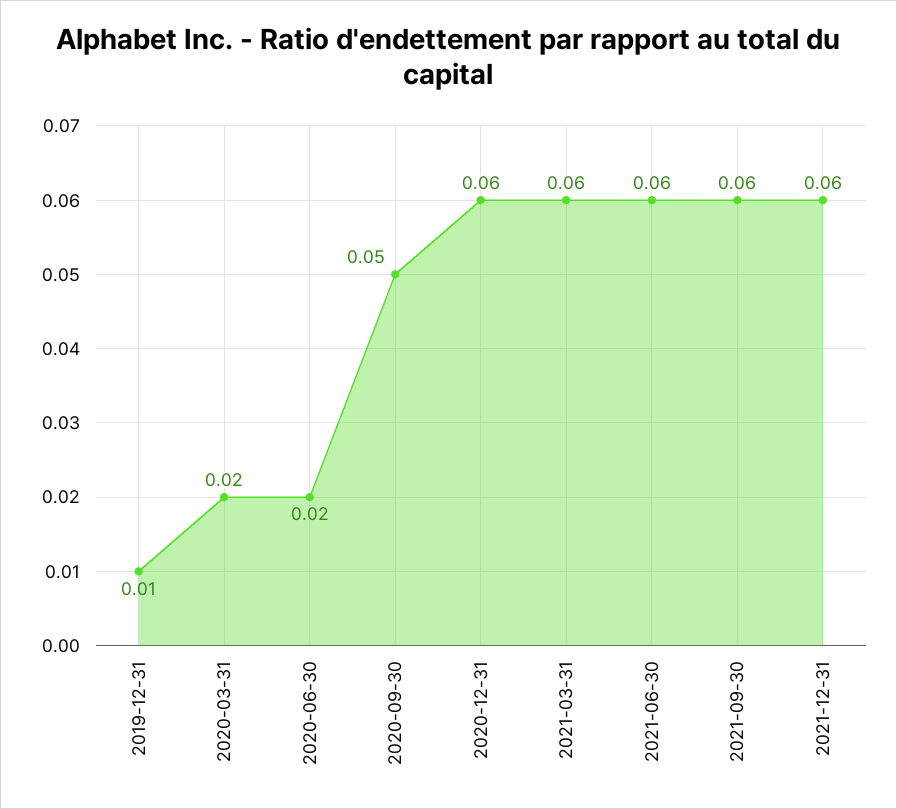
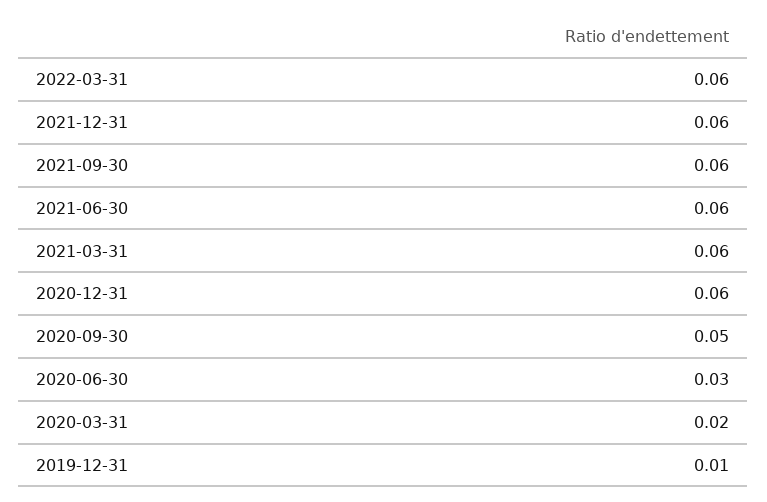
2020-06-30: 0.02 -> 0.03
2022-03-31: none -> 0.06

